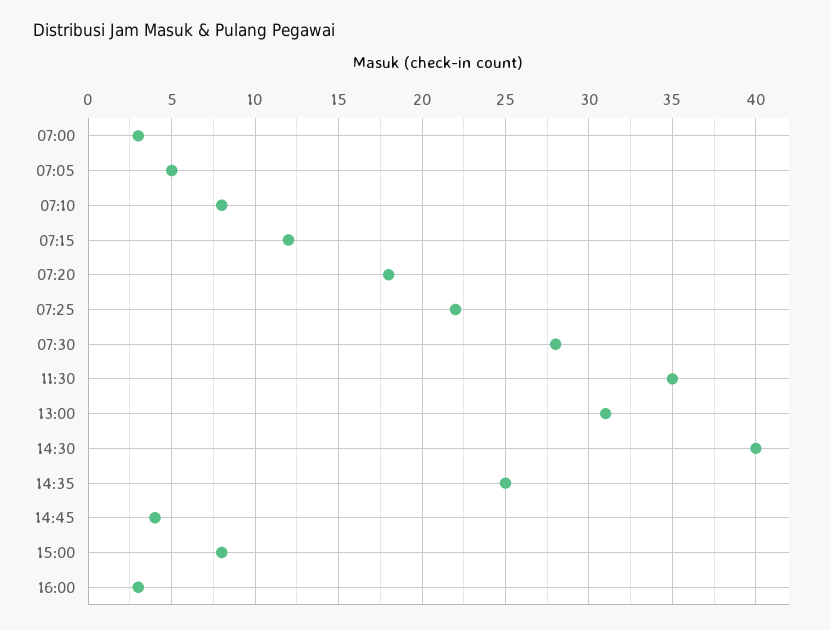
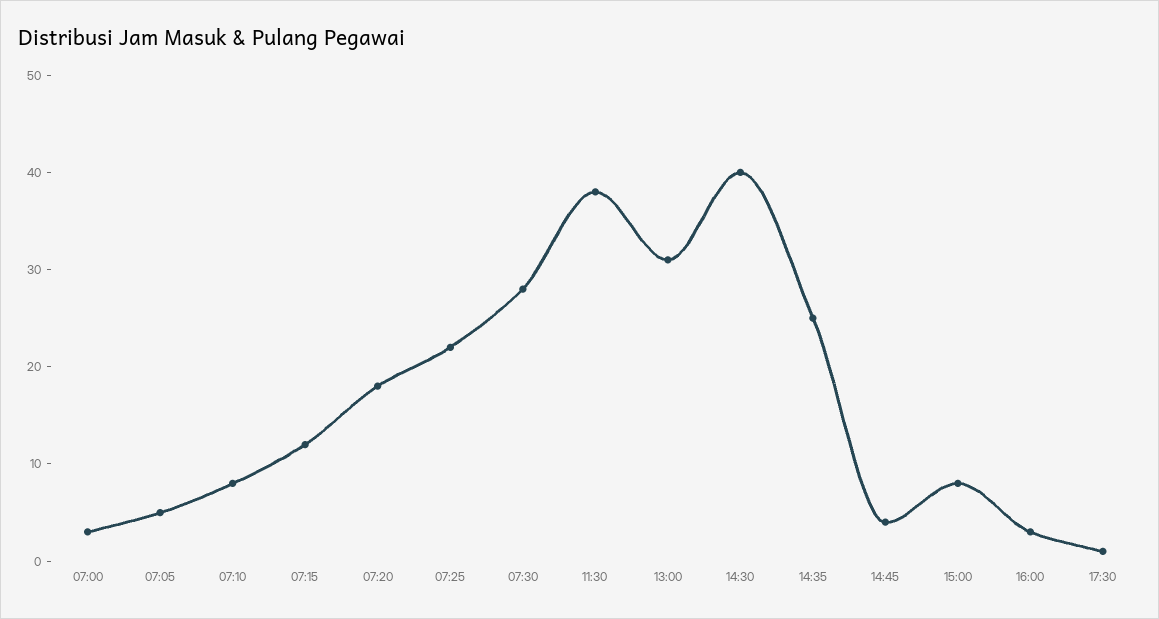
11:30: 35 -> 38
17:30: none -> 1

